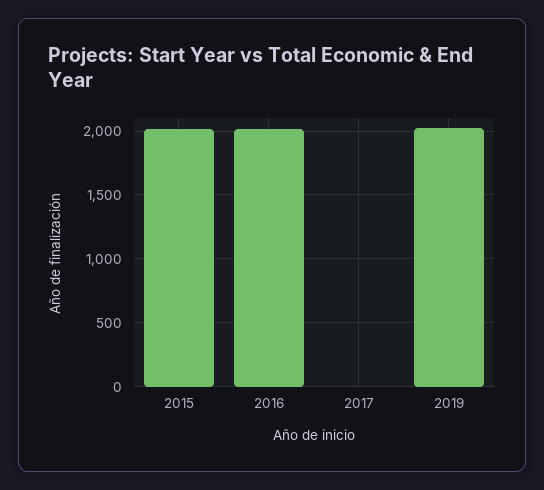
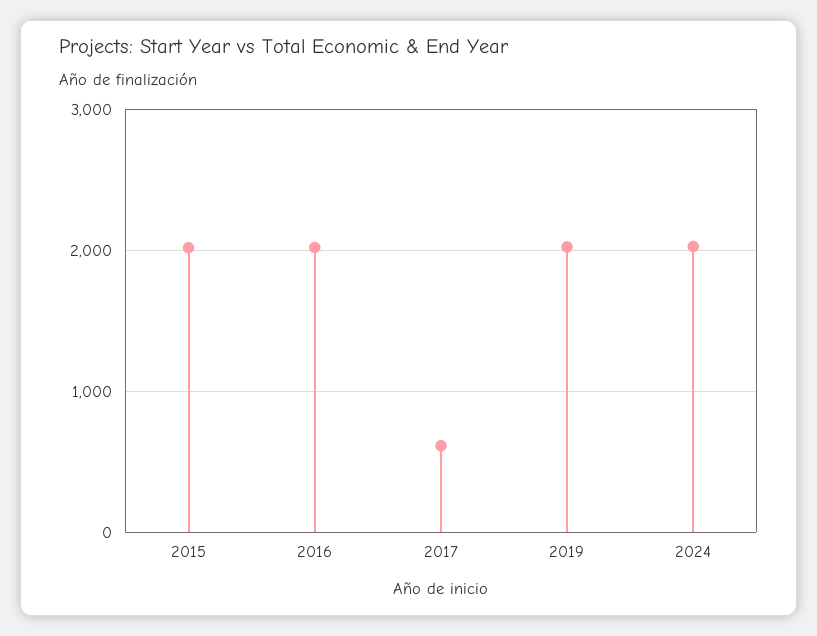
2017: 0 -> 600
2024: none -> 2000

